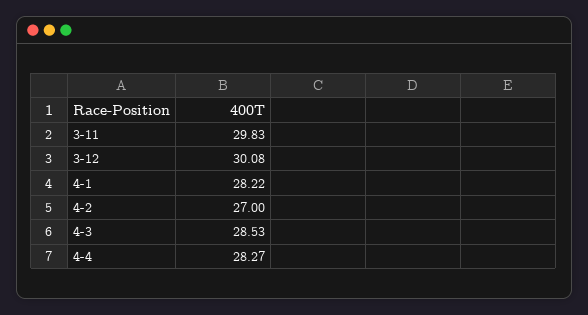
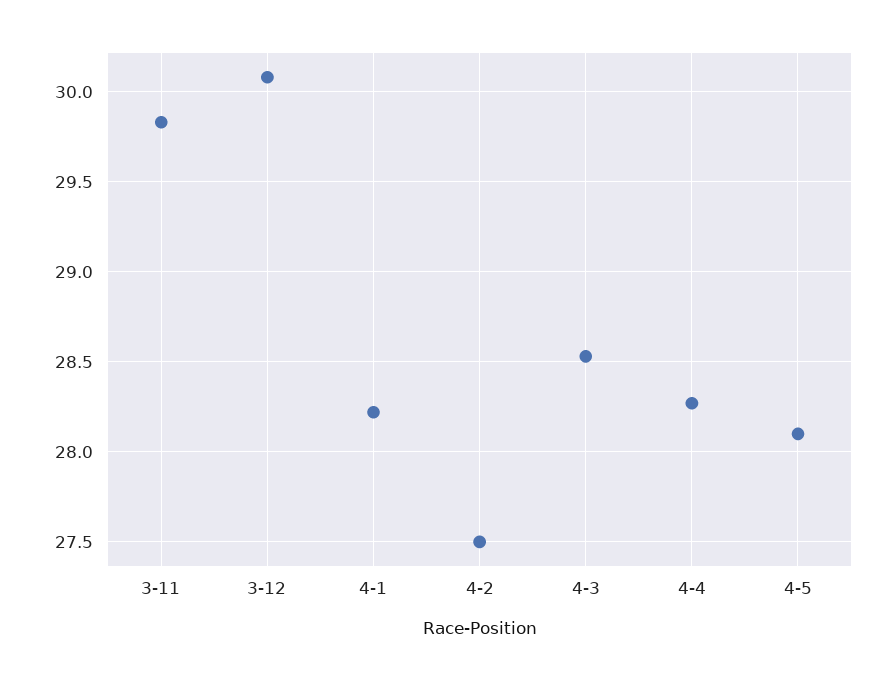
4-2: 27 -> 27.5
4-5: none -> 28.1

